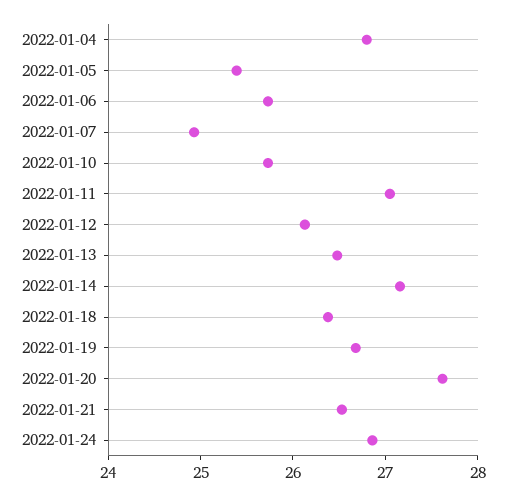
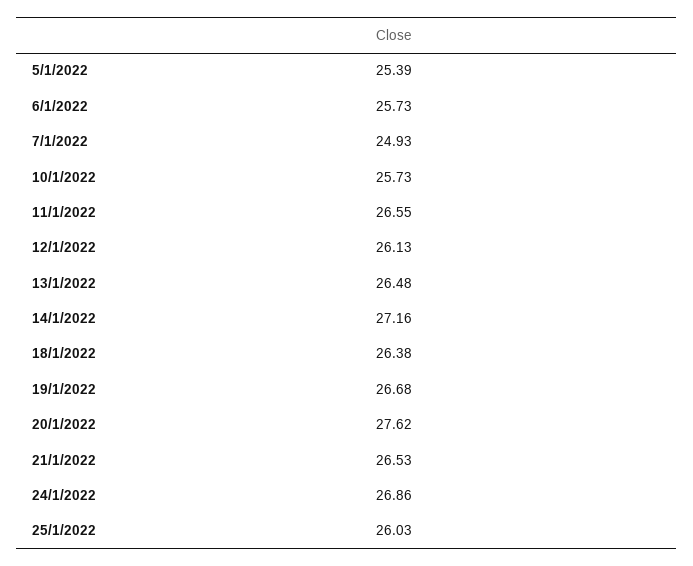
2022-01-04: 26.8 -> none
2022-01-11: 27 -> 26.55
25/1/2022: none -> 26.03

